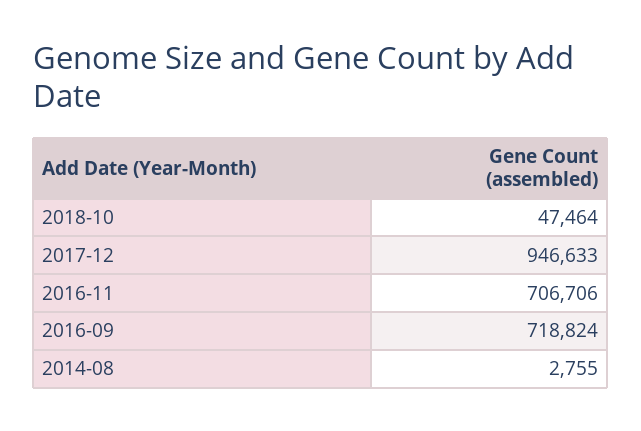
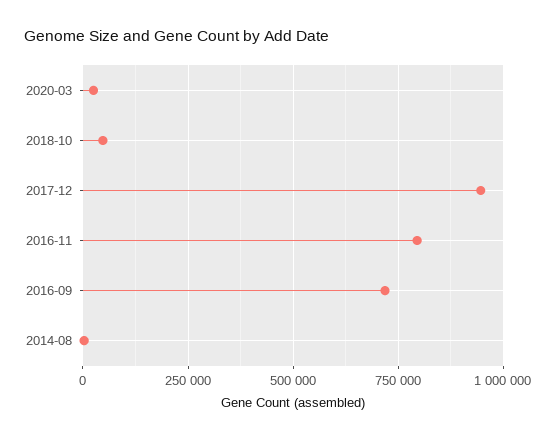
2016-11: 706706 -> 800000
2020-03: none -> 25000

